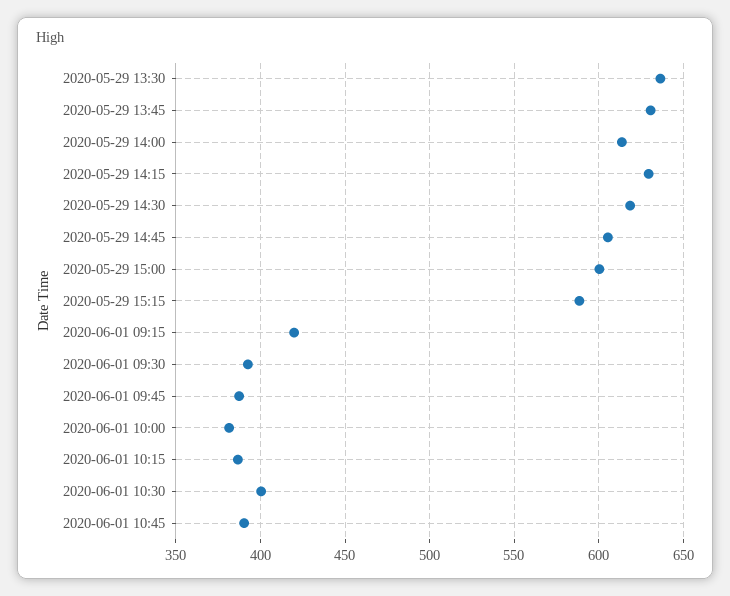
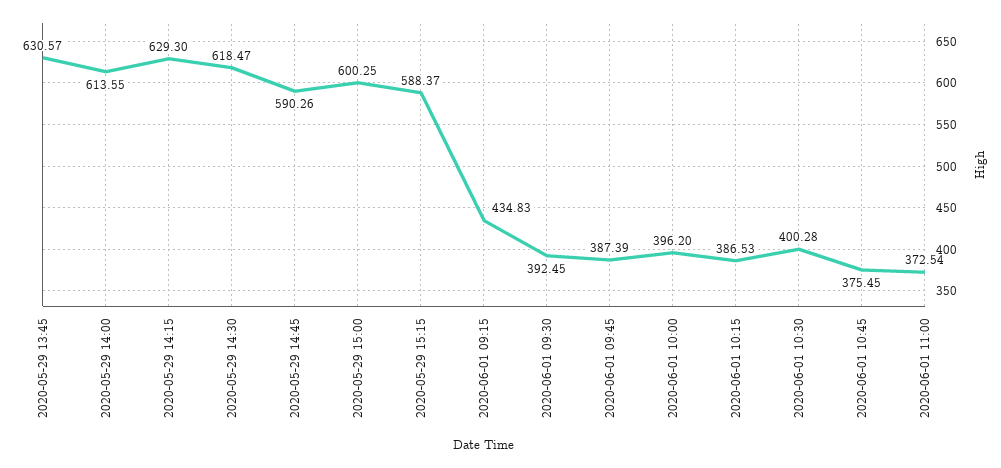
2020-05-29 13:30: 635 -> none
2020-05-29 14:45: 605 -> 590.26
2020-06-01 09:15: 420 -> 434.83
2020-06-01 10:00: 380 -> 396.2
2020-06-01 10:45: 390 -> 375.45
2020-06-01 11:00: none -> 372.54

